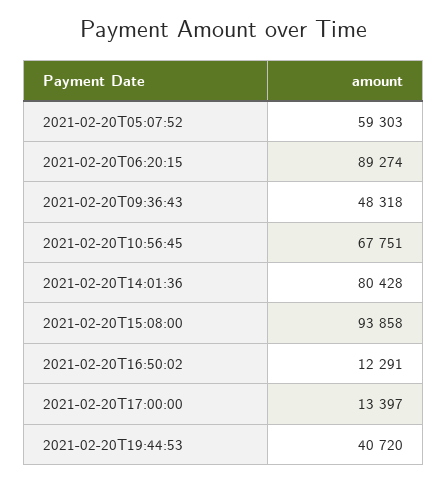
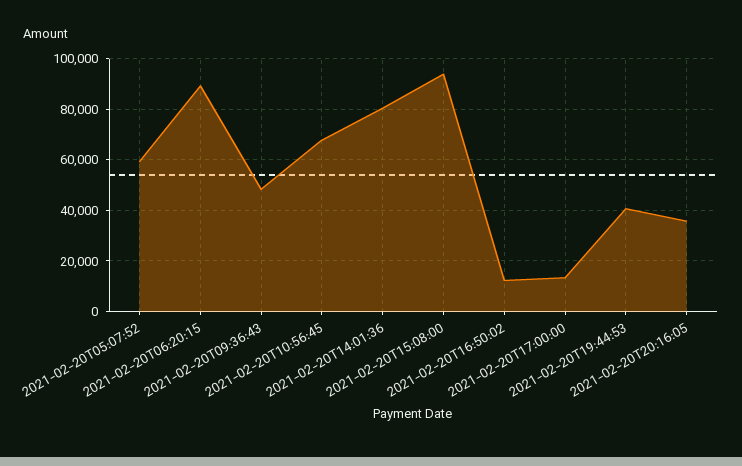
2021-02-20T20:16:05: none -> 35000

